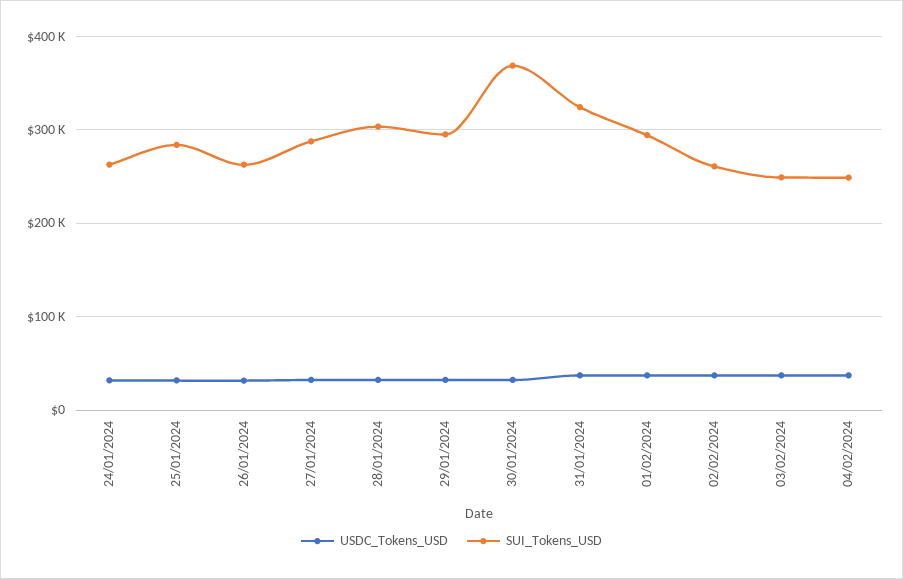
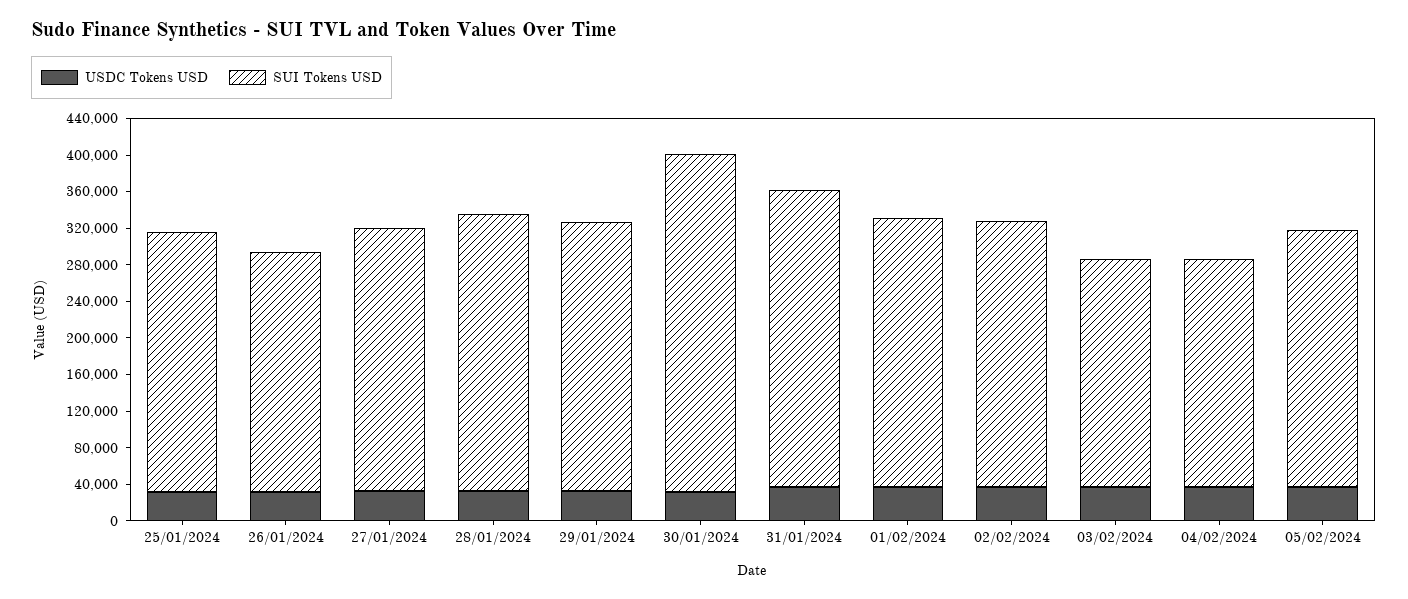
USDC_Tokens_USD, 24/01/2024: 30000 -> none
SUI_Tokens_USD, 24/01/2024: 260000 -> none
SUI_Tokens_USD, 02/02/2024: 260000 -> 290000
USDC_Tokens_USD, 05/02/2024: none -> 40000
SUI_Tokens_USD, 05/02/2024: none -> 280000

